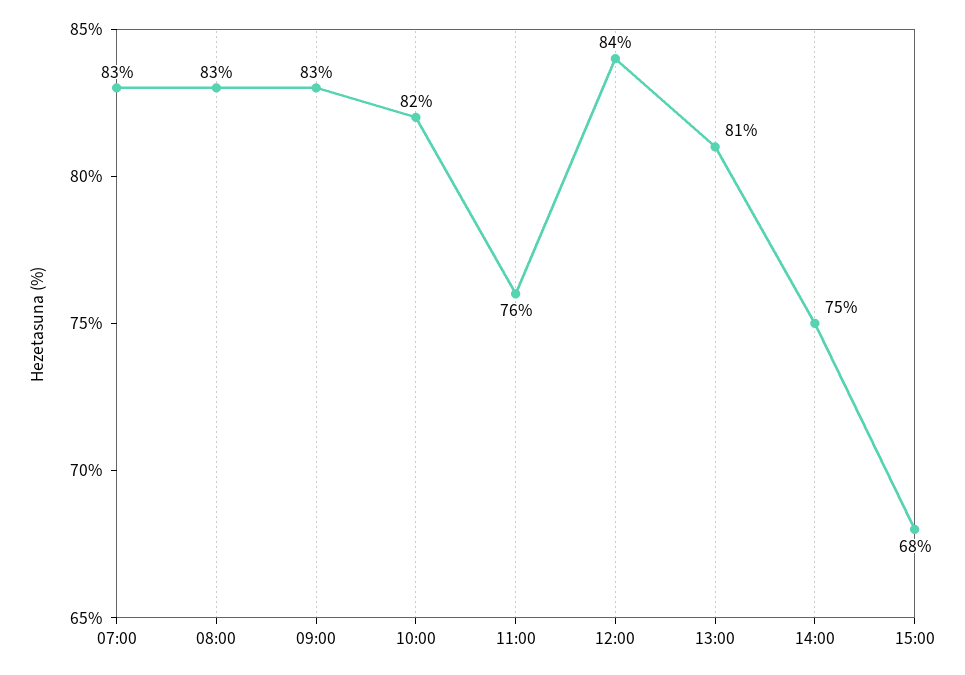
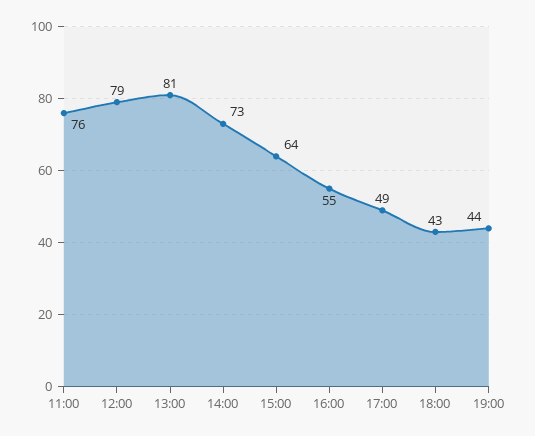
07:00: 83 -> none
08:00: 83 -> none
09:00: 83 -> none
10:00: 82 -> none
12:00: 84 -> 79
14:00: 75 -> 73
15:00: 68 -> 64
16:00: none -> 55
17:00: none -> 49
18:00: none -> 43
19:00: none -> 44

